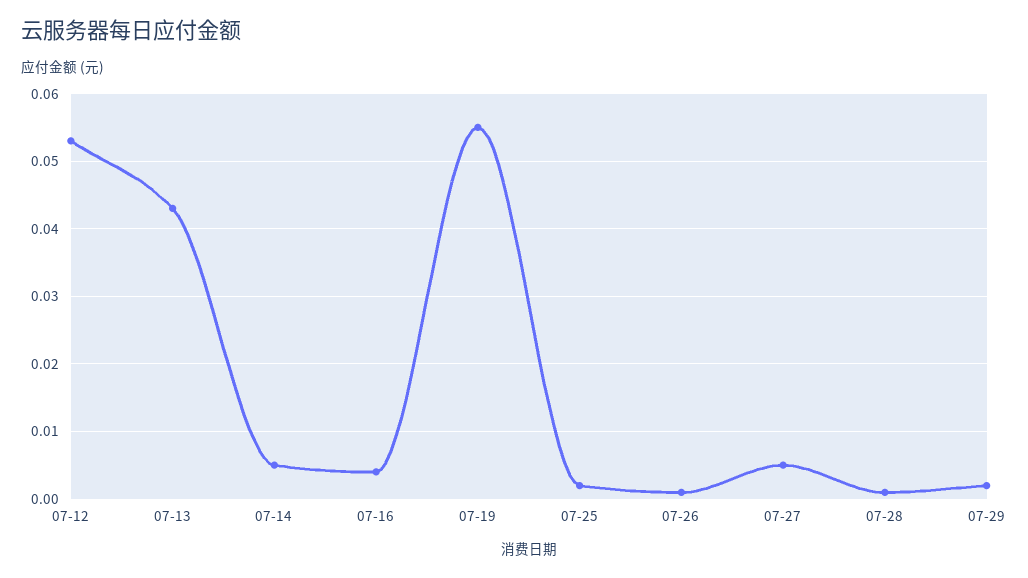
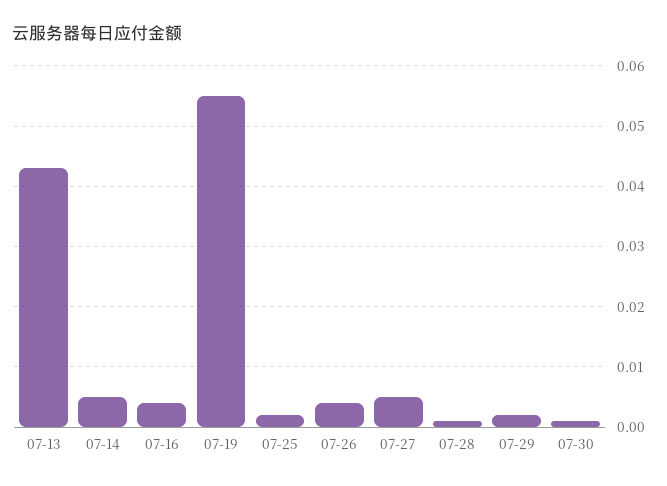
07-12: 0.053 -> none
07-26: 0.001 -> 0.004
07-30: none -> 0.001

